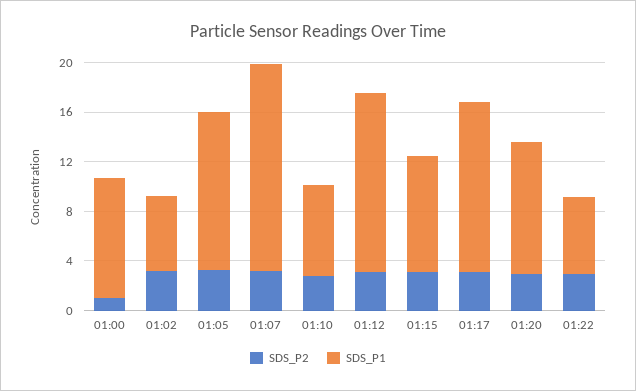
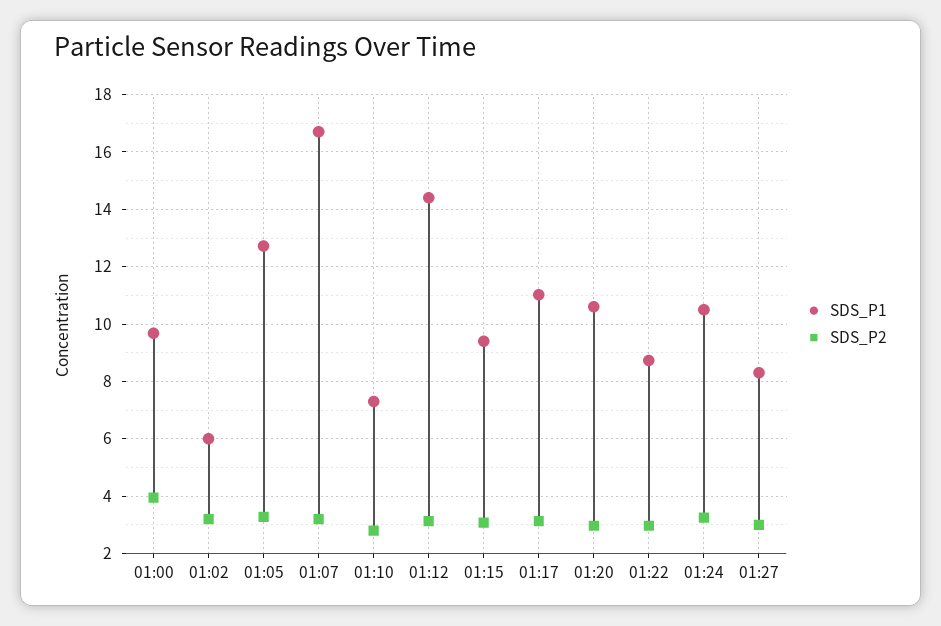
SDS_P2, 01:00: 1 -> 4
SDS_P1, 01:17: 14 -> 11
SDS_P1, 01:22: 6 -> 8.75
SDS_P1, 01:24: none -> 10.5
SDS_P2, 01:24: none -> 3.25
SDS_P1, 01:27: none -> 8.25
SDS_P2, 01:27: none -> 3

